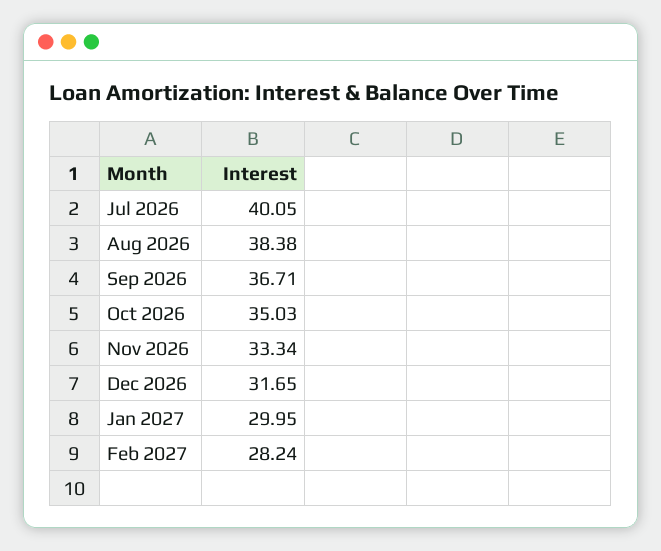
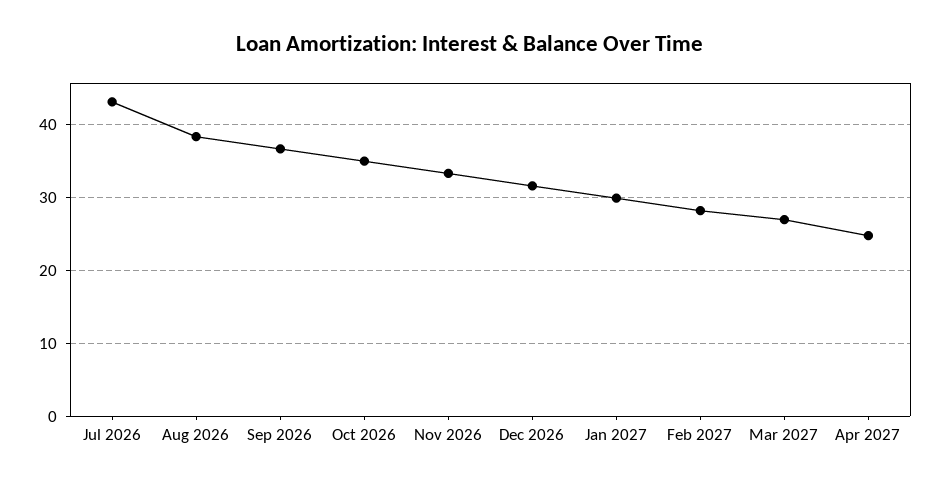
Jul 2026: 40.05 -> 43
Mar 2027: none -> 27
Apr 2027: none -> 25

